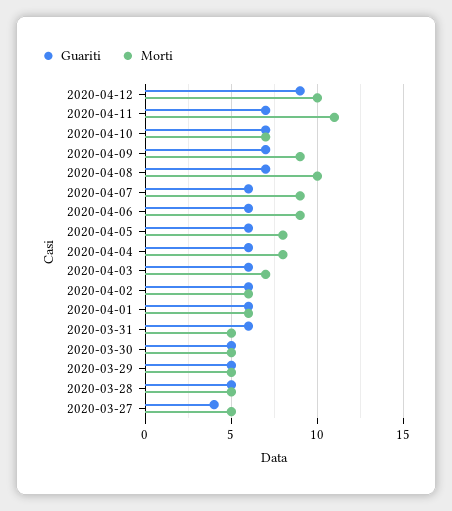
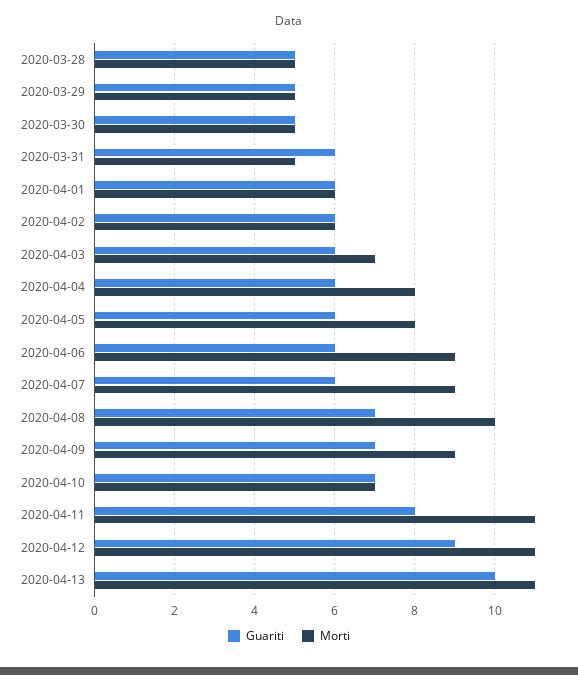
Morti, 2020-04-12: 10 -> 11
Guariti, 2020-04-11: 7 -> 8
Guariti, 2020-03-27: 4 -> none
Morti, 2020-03-27: 5 -> none
Guariti, 2020-04-13: none -> 10
Morti, 2020-04-13: none -> 11

